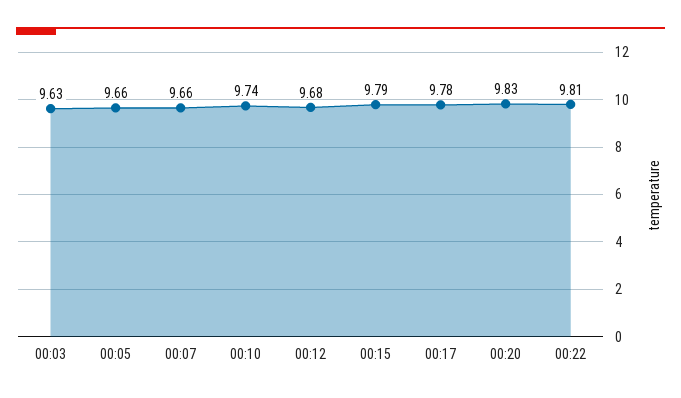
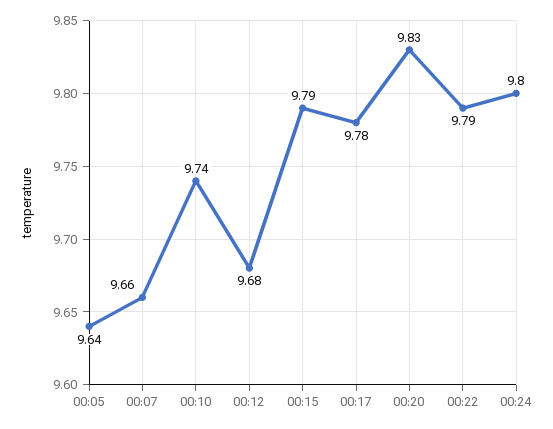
00:03: 9.63 -> none
00:05: 9.66 -> 9.64
00:22: 9.81 -> 9.79
00:24: none -> 9.8

